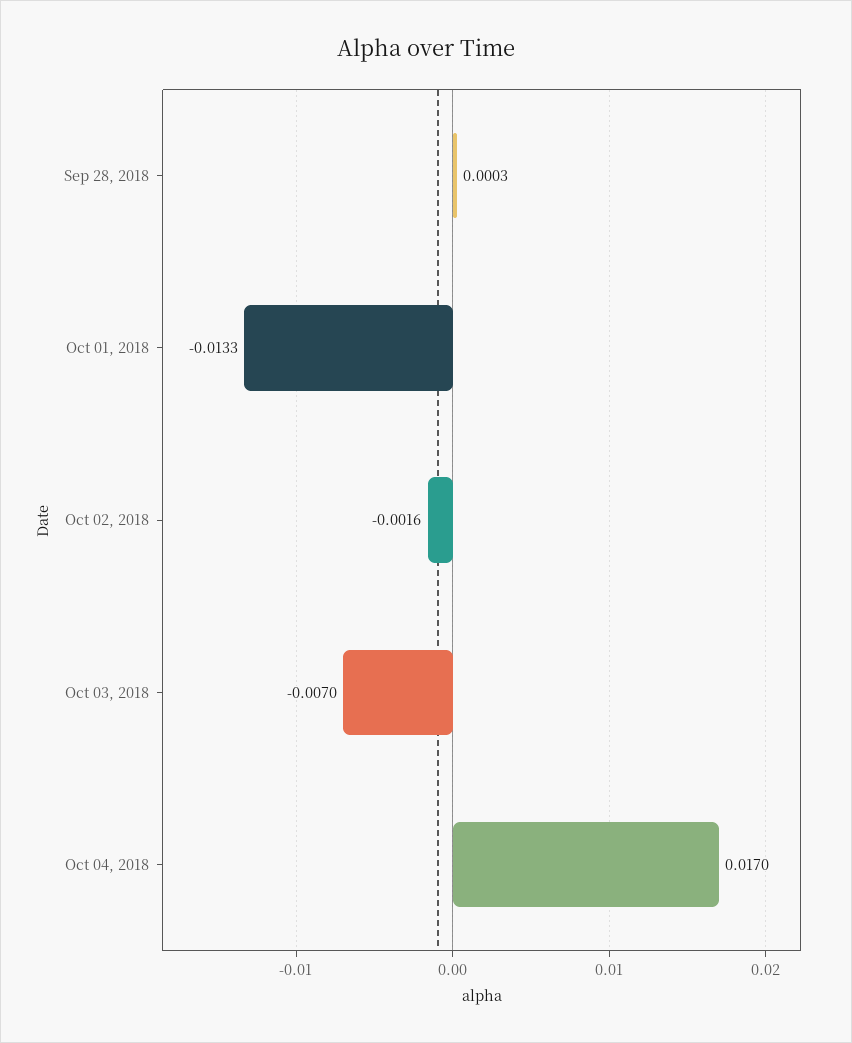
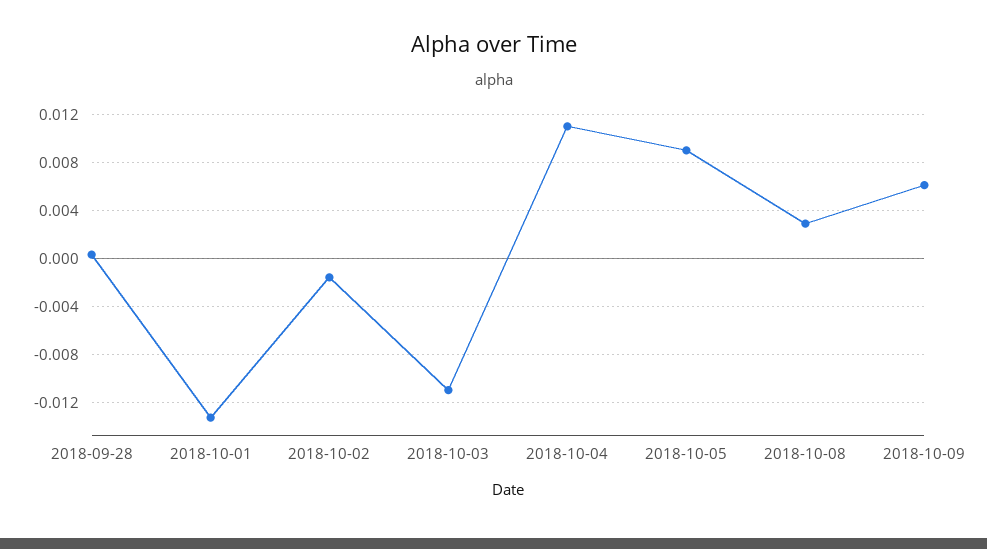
Oct 03, 2018: -0.007 -> -0.011
Oct 04, 2018: 0.017 -> 0.011
2018-10-05: none -> 0.009
2018-10-08: none -> 0.003
2018-10-09: none -> 0.006

